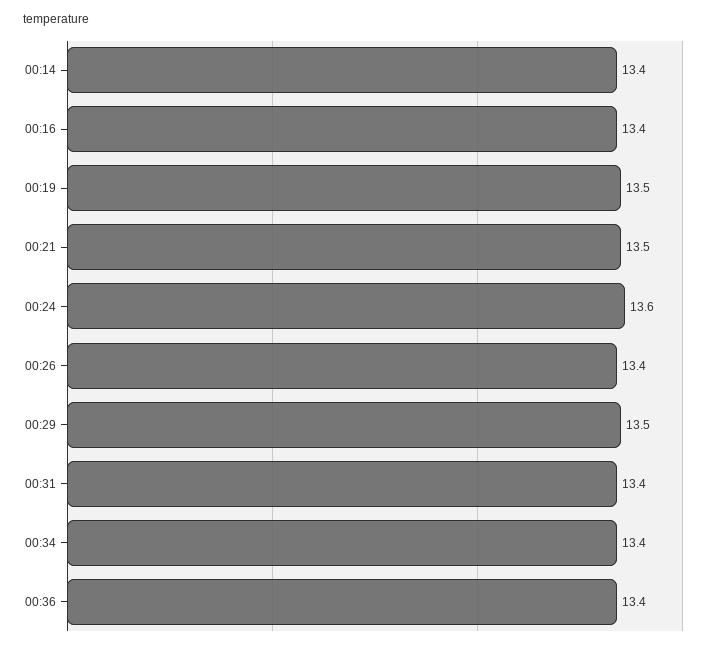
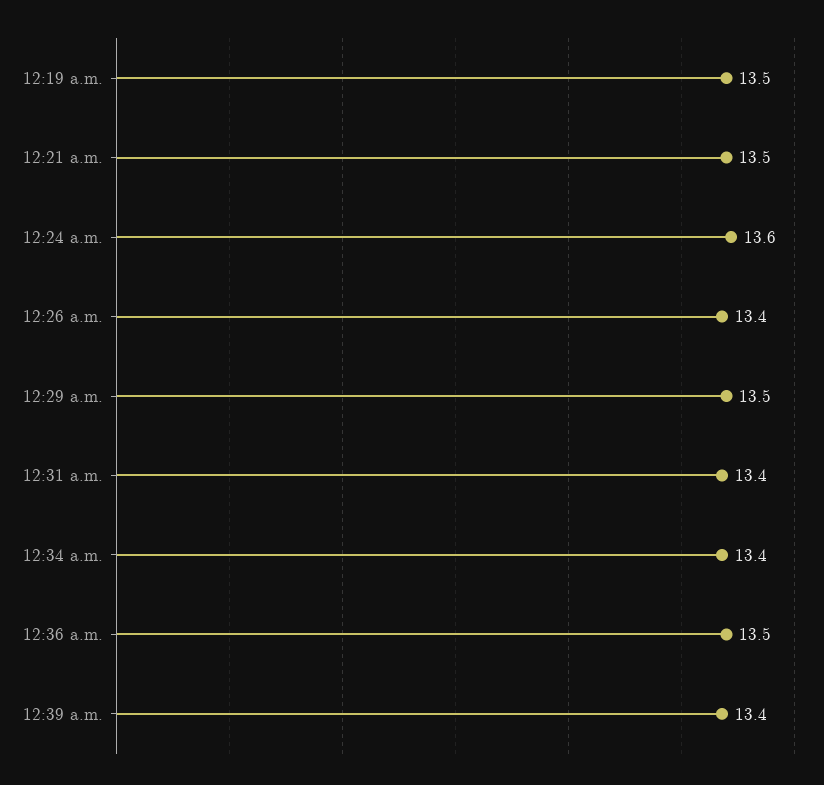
00:14: 13.4 -> none
00:16: 13.4 -> none
00:36: 13.4 -> 13.5
12:39 a.m.: none -> 13.4

